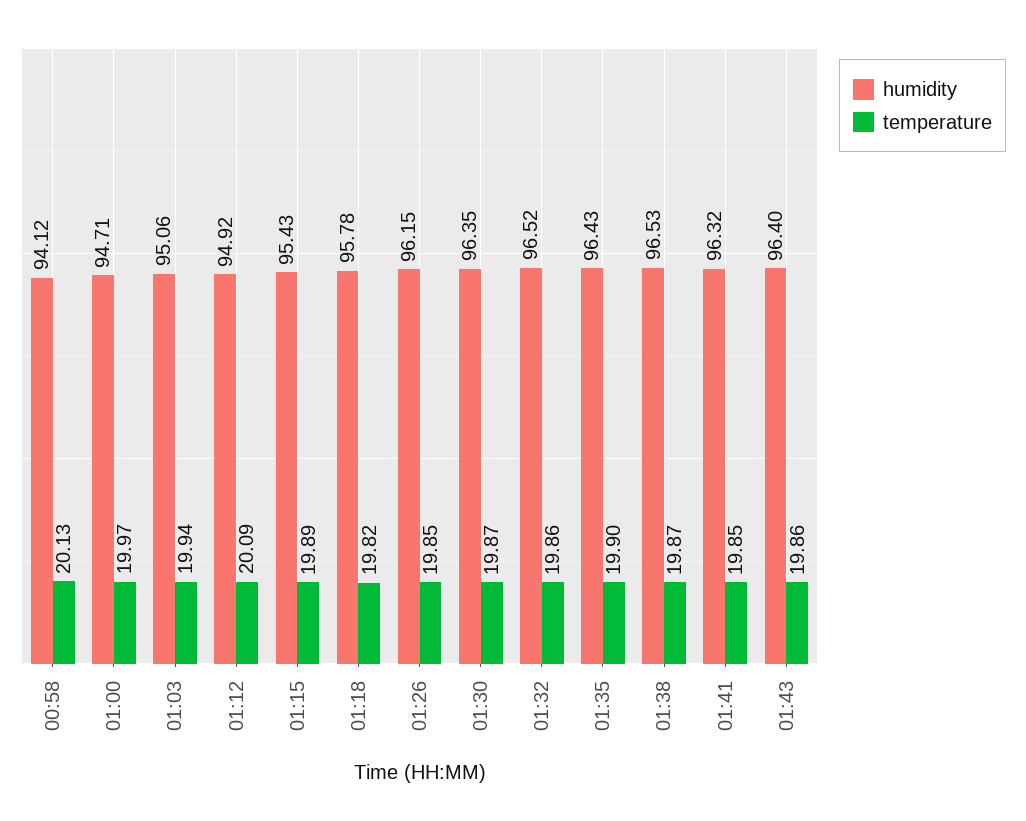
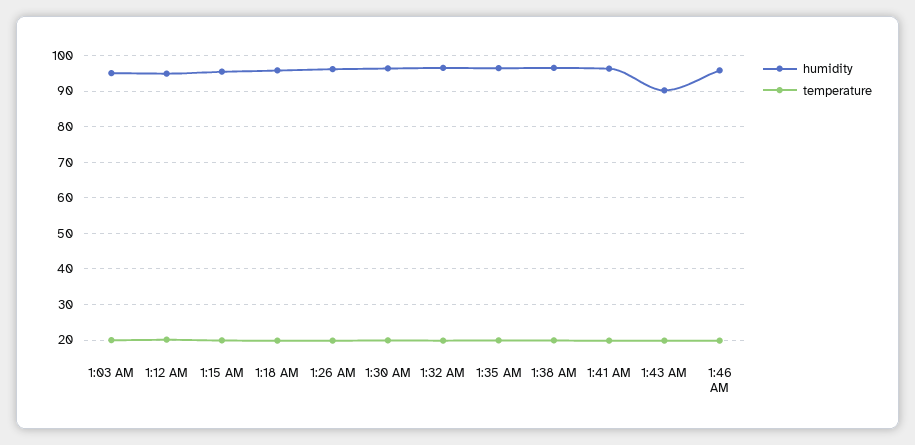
humidity, 00:58: 94.12 -> none
temperature, 00:58: 20.13 -> none
humidity, 01:00: 94.71 -> none
temperature, 01:00: 19.97 -> none
humidity, 01:43: 96.4 -> 90
humidity, 1:46 AM: none -> 96
temperature, 1:46 AM: none -> 20

